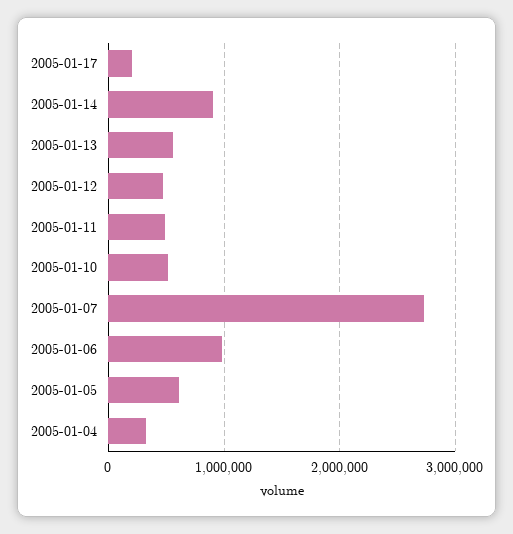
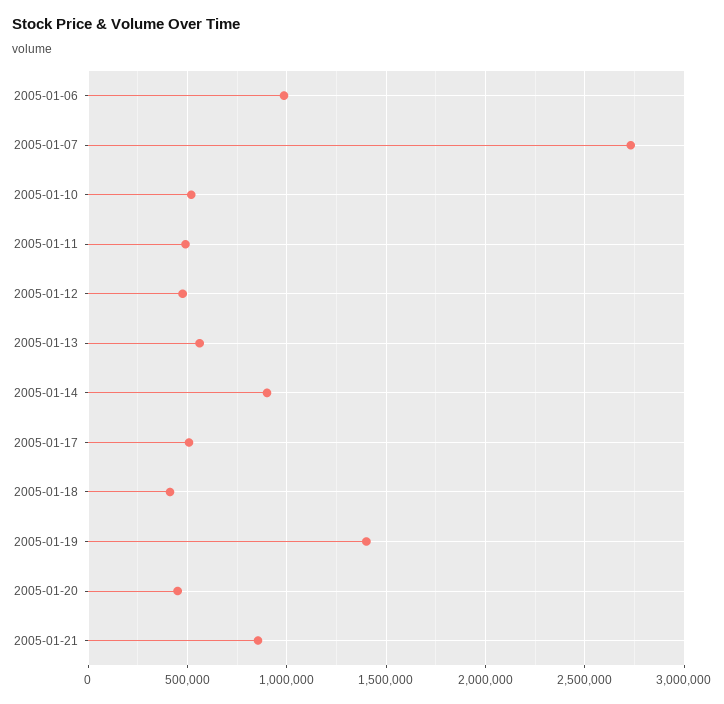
2005-01-17: 200000 -> 500000
2005-01-05: 600000 -> none
2005-01-04: 300000 -> none
2005-01-18: none -> 400000
2005-01-19: none -> 1400000
2005-01-20: none -> 450000
2005-01-21: none -> 850000

